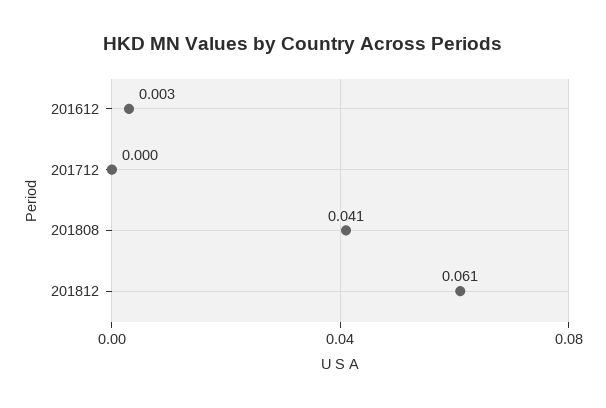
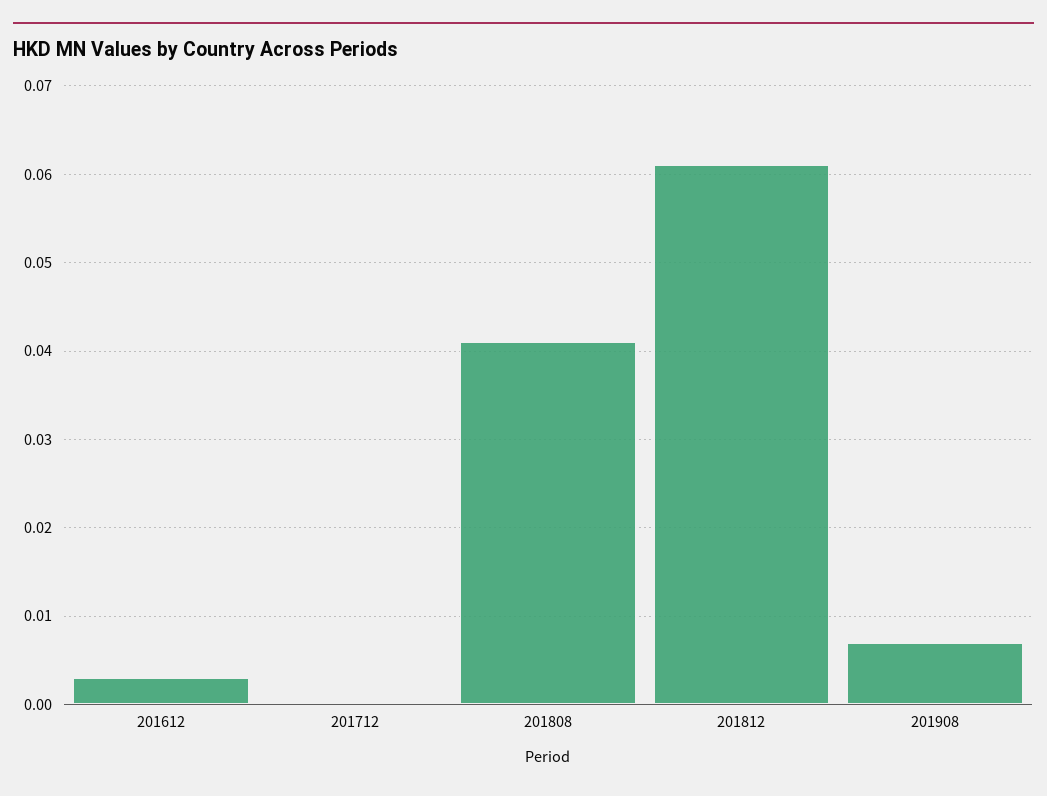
201908: none -> 0.007

